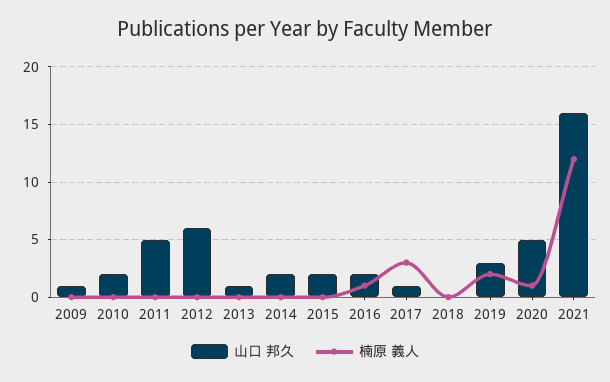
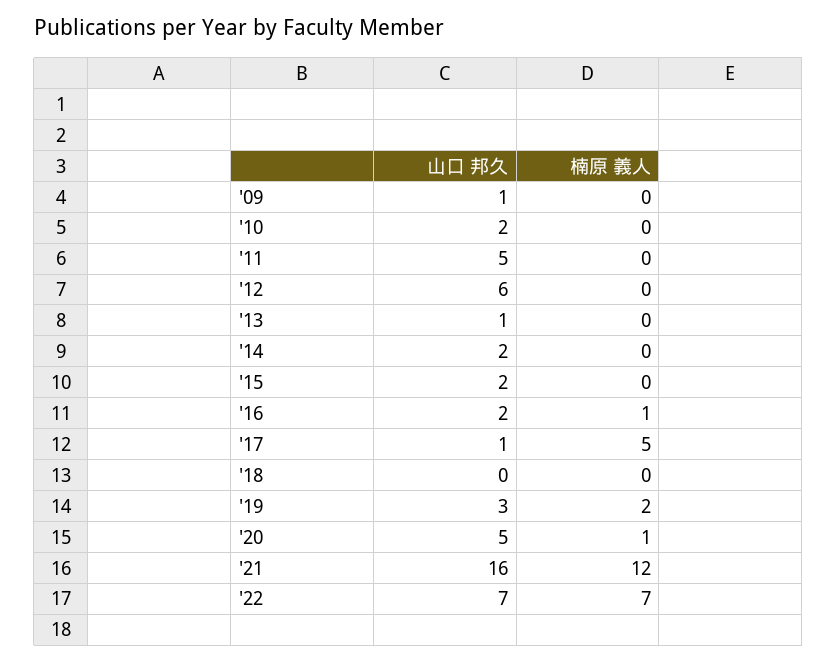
楠原 義人, 2017: 3 -> 5
山口 邦久, '22: none -> 7
楠原 義人, '22: none -> 7

